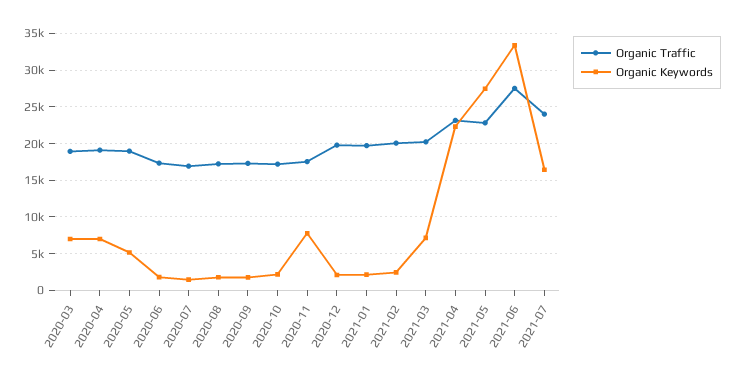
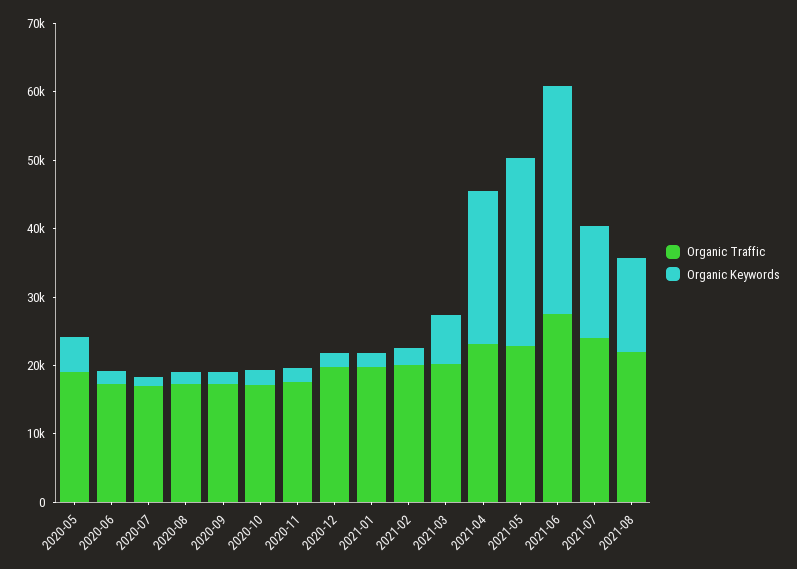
Organic Traffic, 2020-03: 19000 -> none
Organic Keywords, 2020-03: 7000 -> none
Organic Traffic, 2020-04: 19000 -> none
Organic Keywords, 2020-04: 7000 -> none
Organic Keywords, 2020-11: 8000 -> 2000
Organic Traffic, 2021-08: none -> 22000
Organic Keywords, 2021-08: none -> 14000

